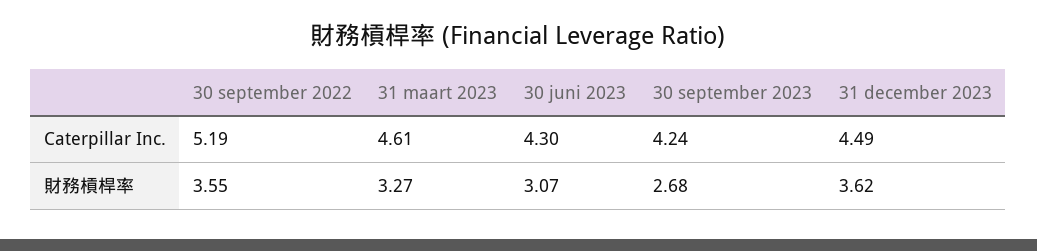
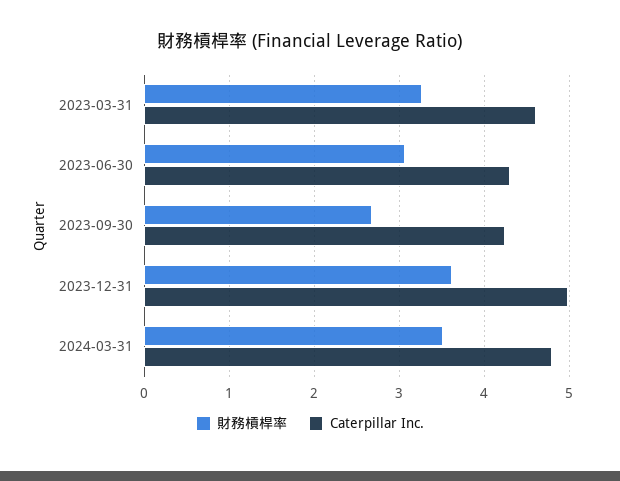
Caterpillar Inc., 30 september 2022: 5.19 -> none
Caterpillar Inc., 31 december 2023: 4.49 -> 5
財務槓桿率, 30 september 2022: 3.55 -> none
財務槓桿率, 2024-03-31: none -> 3.5
Caterpillar Inc., 2024-03-31: none -> 4.8

